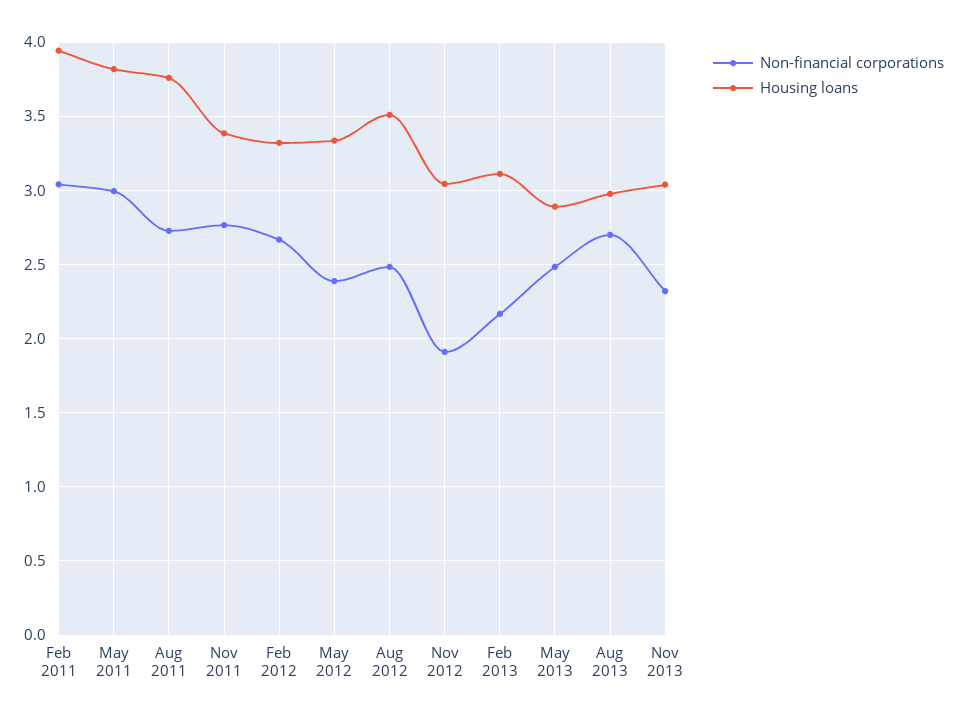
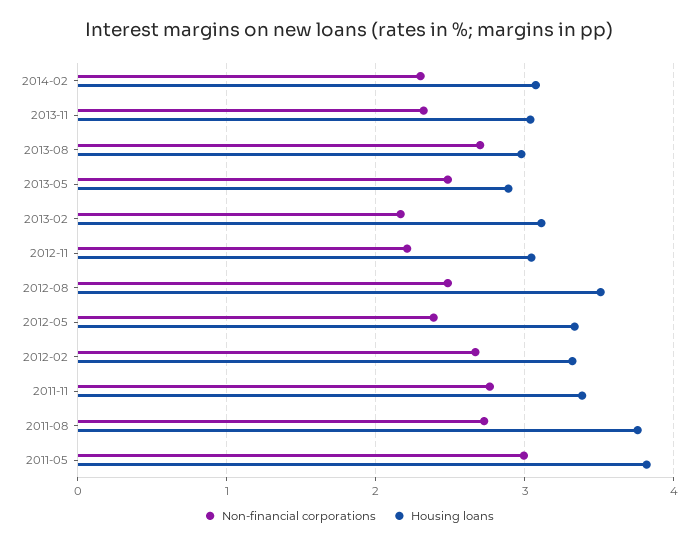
Non-financial corporations, Feb 2011: 3.05 -> none
Housing loans, Feb 2011: 3.95 -> none
Non-financial corporations, Nov 2012: 1.9 -> 2.2
Non-financial corporations, 2014-02: none -> 2.3
Housing loans, 2014-02: none -> 3.1

